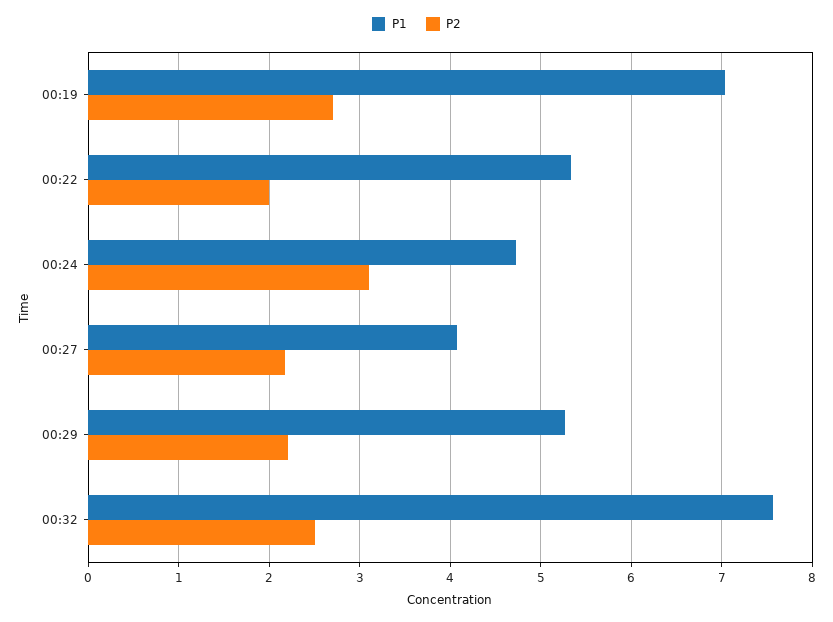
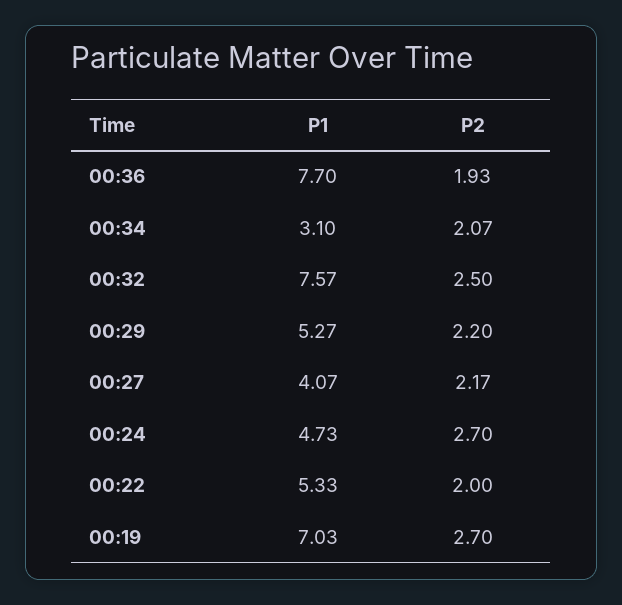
P2, 00:24: 3.1 -> 2.7
P1, 00:36: none -> 7.7
P2, 00:36: none -> 1.93
P1, 00:34: none -> 3.1
P2, 00:34: none -> 2.07

